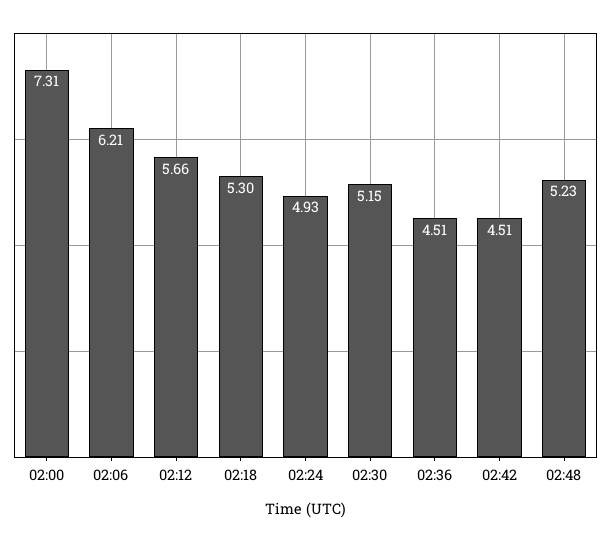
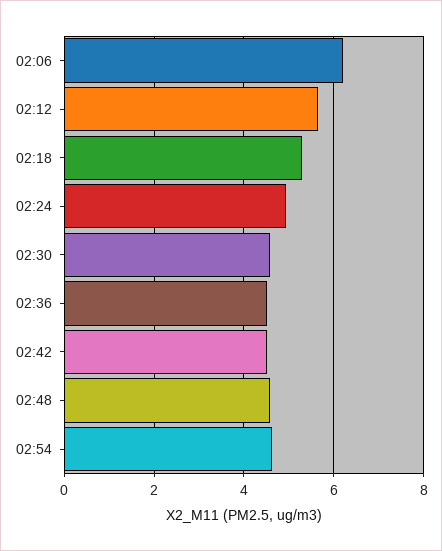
02:00: 7.31 -> none
02:30: 5.15 -> 4.6
02:48: 5.23 -> 4.6
02:54: none -> 4.6

